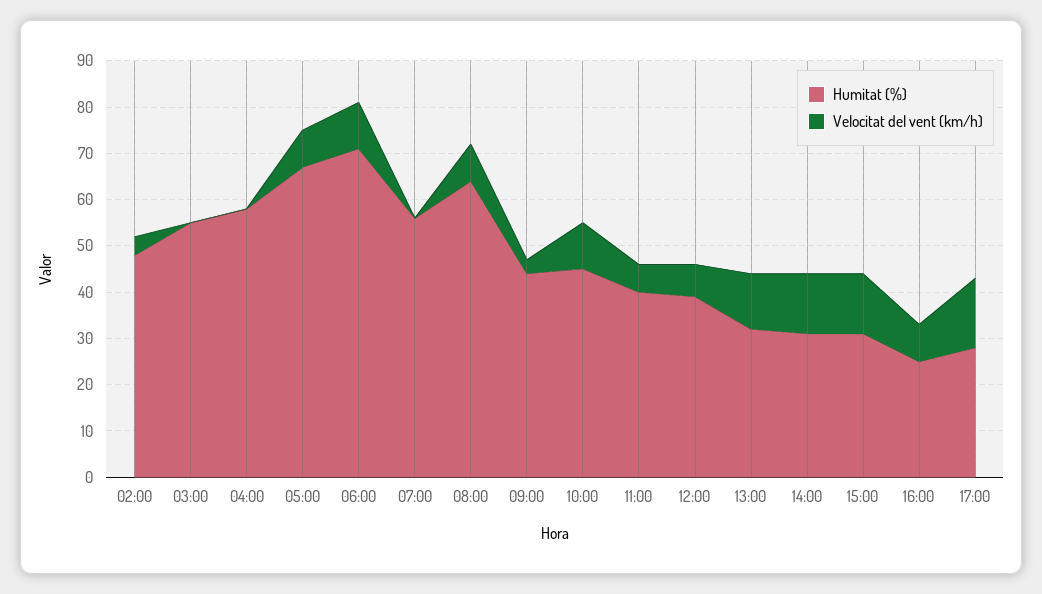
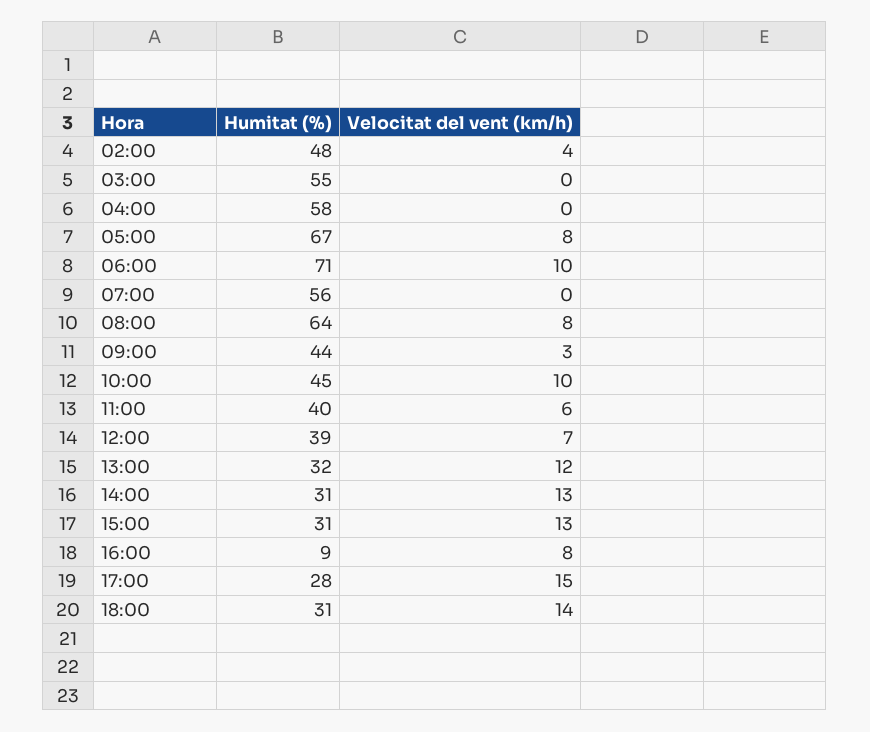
Humitat (%), 16:00: 25 -> 9
Humitat (%), 18:00: none -> 31
Velocitat del vent (km/h), 18:00: none -> 14

